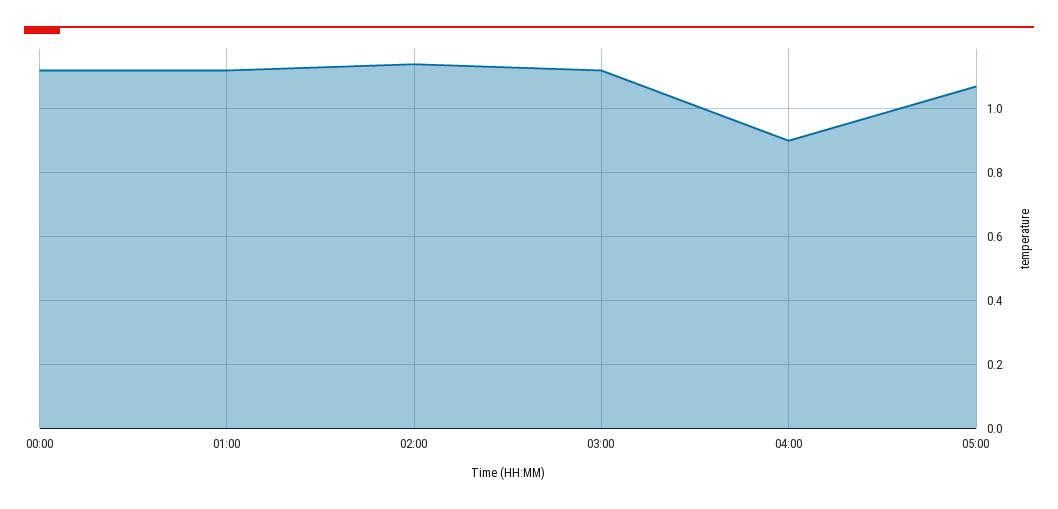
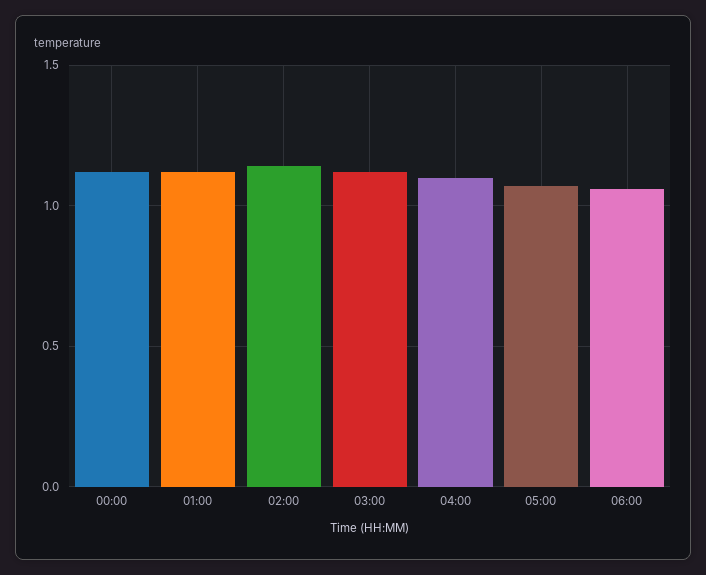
04:00: 0.9 -> 1.1
06:00: none -> 1.05

